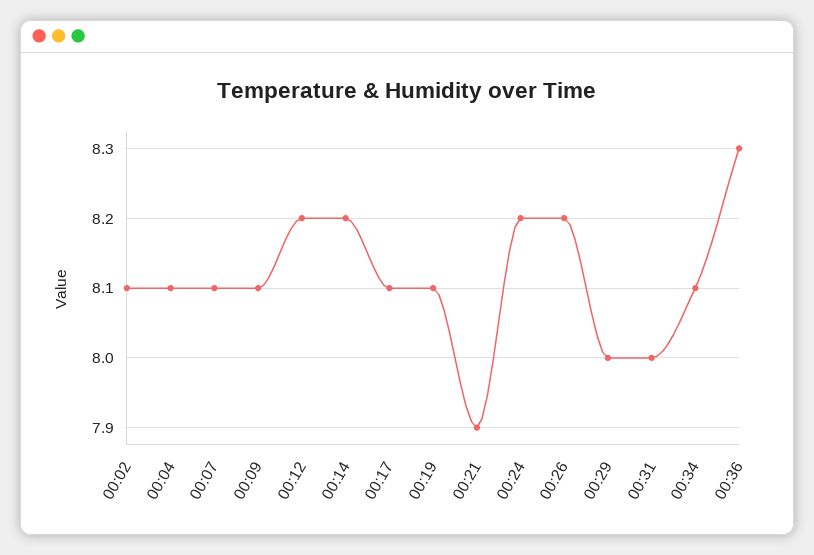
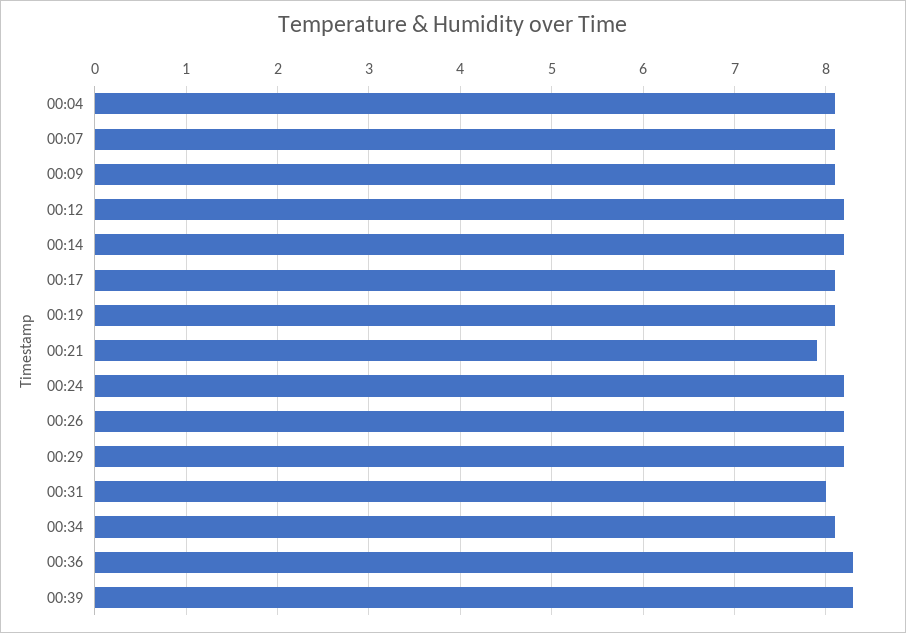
00:02: 8.1 -> none
00:29: 8 -> 8.2
00:39: none -> 8.3

